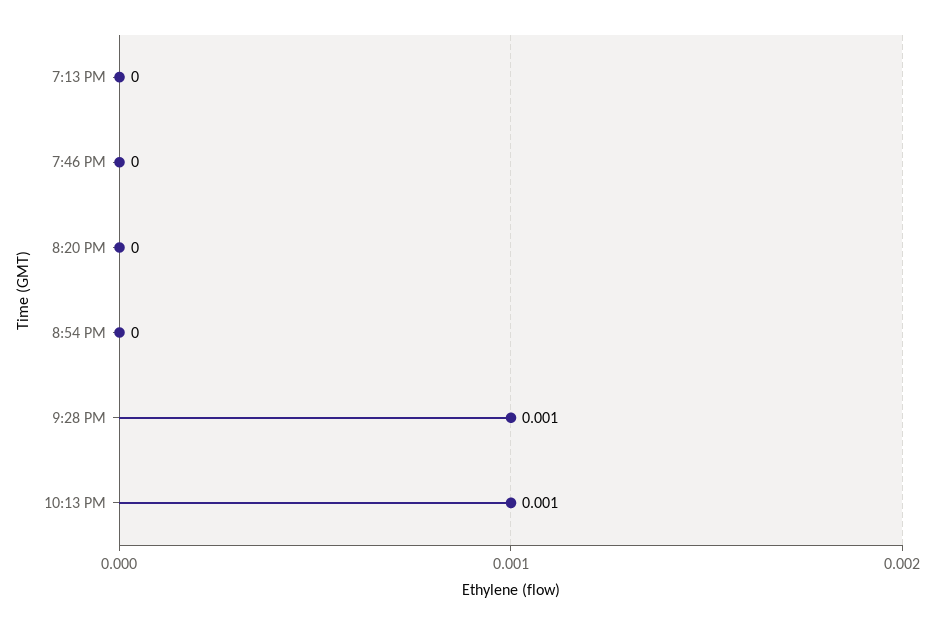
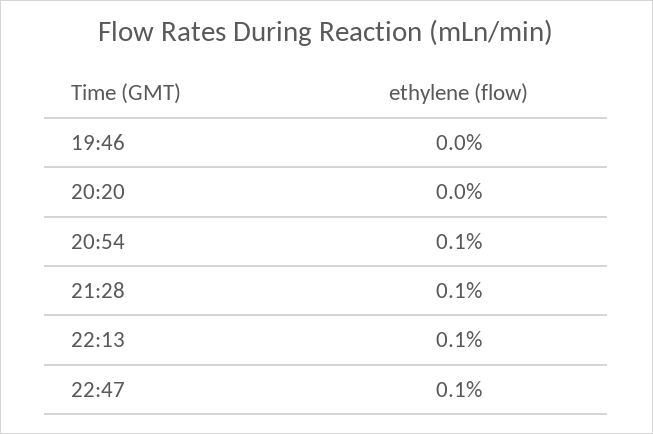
7:13 PM: 0 -> none
8:54 PM: 0 -> 0.001
22:47: none -> 0.001

